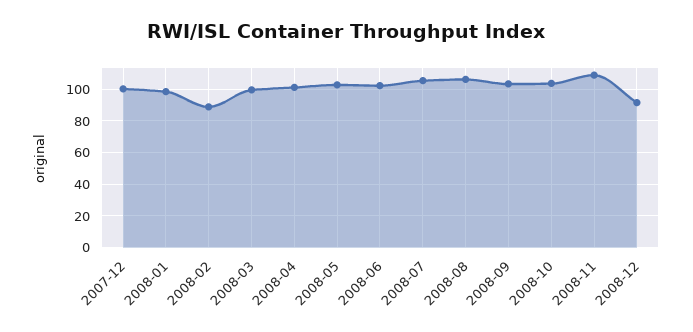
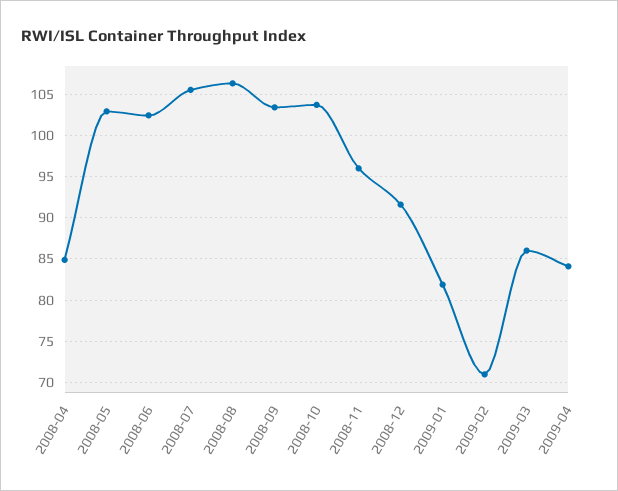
2007-12: 100 -> none
2008-01: 100 -> none
2008-02: 90 -> none
2008-03: 100 -> none
2008-04: 100 -> 85
2008-11: 110 -> 96
2009-01: none -> 82
2009-02: none -> 71
2009-03: none -> 86
2009-04: none -> 84

